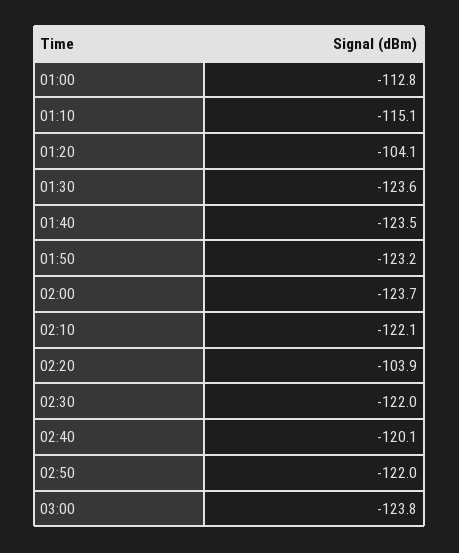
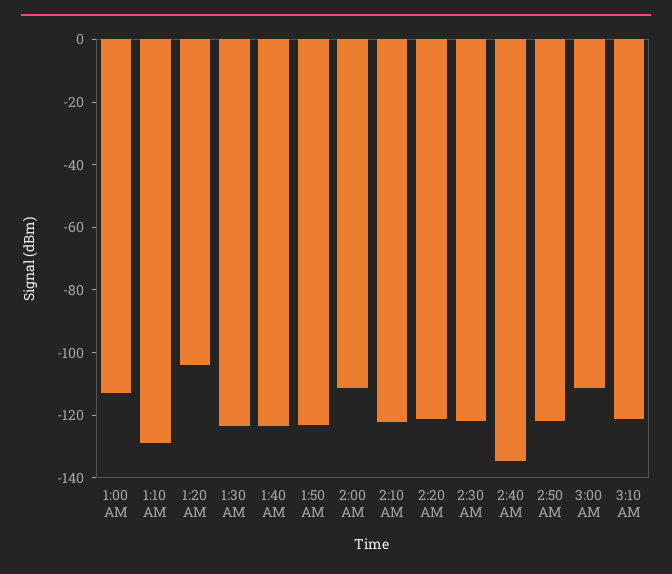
01:10: -115.1 -> -130
02:00: -123.7 -> -110
02:20: -103.9 -> -120
02:40: -120.1 -> -135
03:00: -123.8 -> -110
3:10 AM: none -> -120

